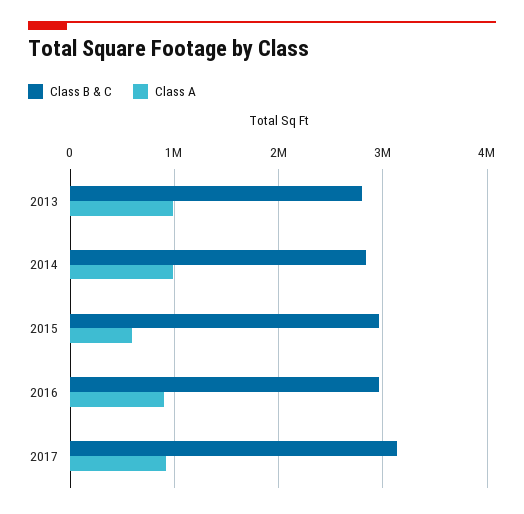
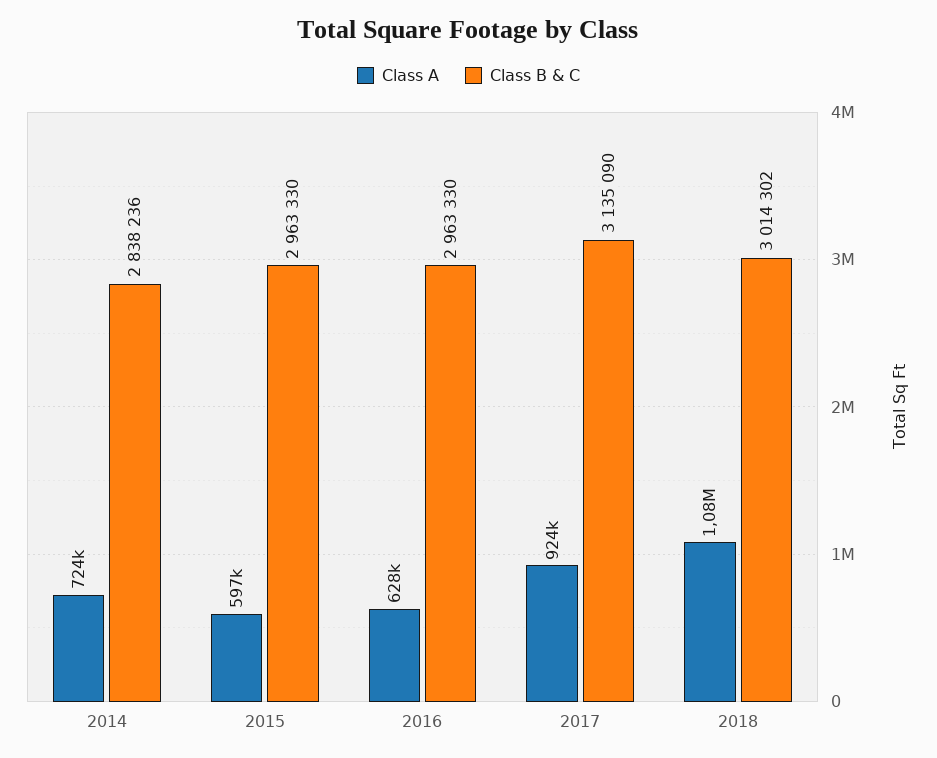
Class B & C, 2013: 2800000 -> none
Class A, 2013: 1000000 -> none
Class A, 2014: 1000000 -> 724000
Class A, 2016: 900000 -> 628000
Class A, 2018: none -> 1080000
Class B & C, 2018: none -> 3014302

